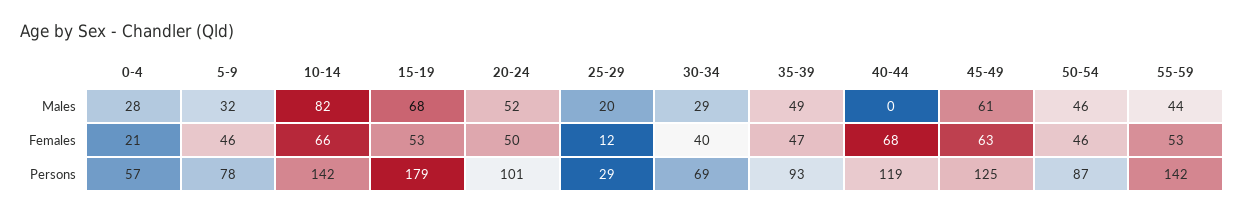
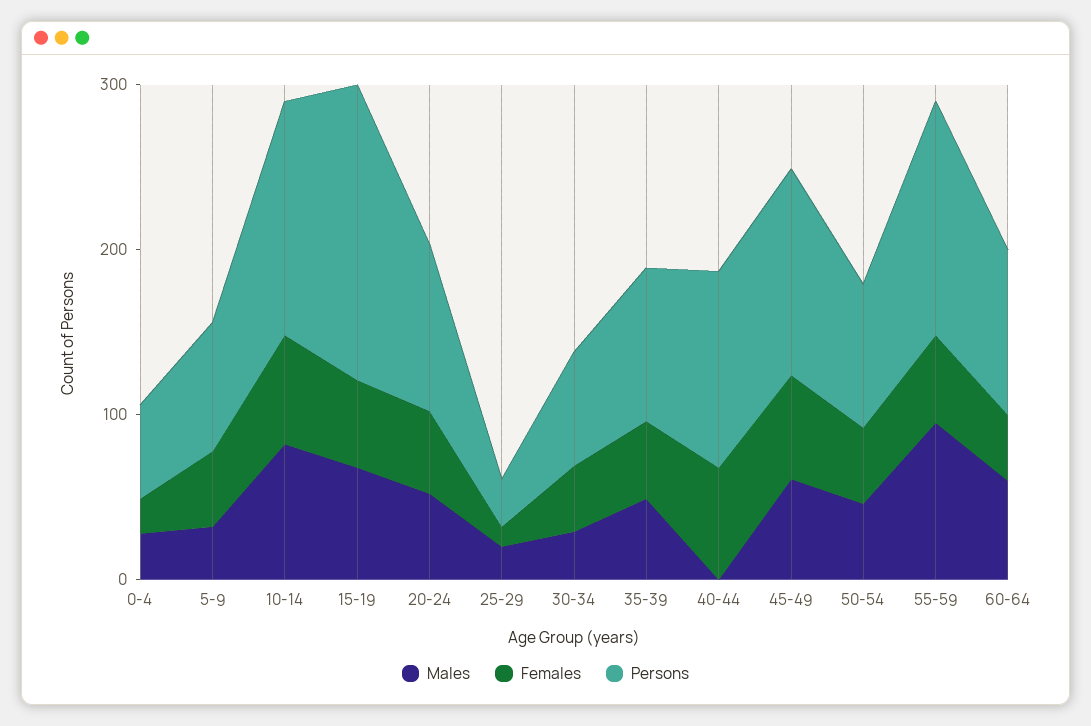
Males, 55-59: 44 -> 100
Males, 60-64: none -> 60
Females, 60-64: none -> 40
Persons, 60-64: none -> 100

